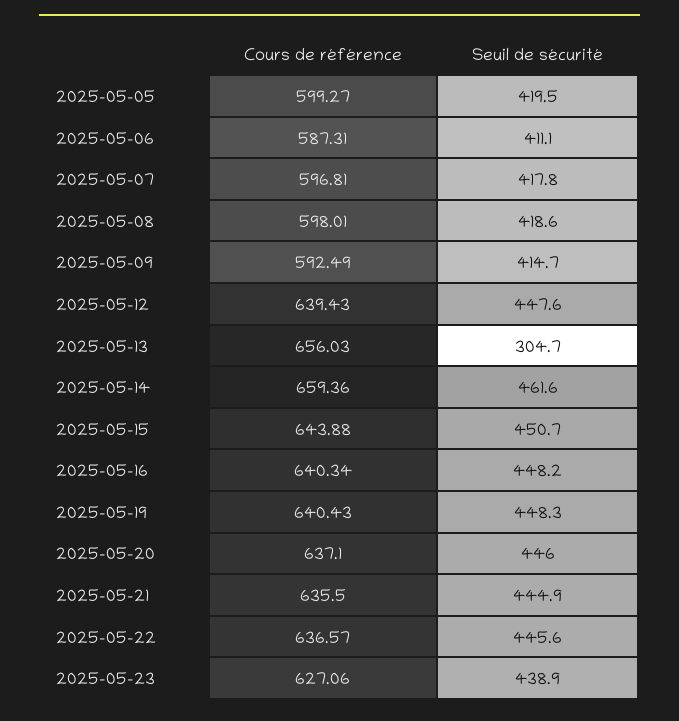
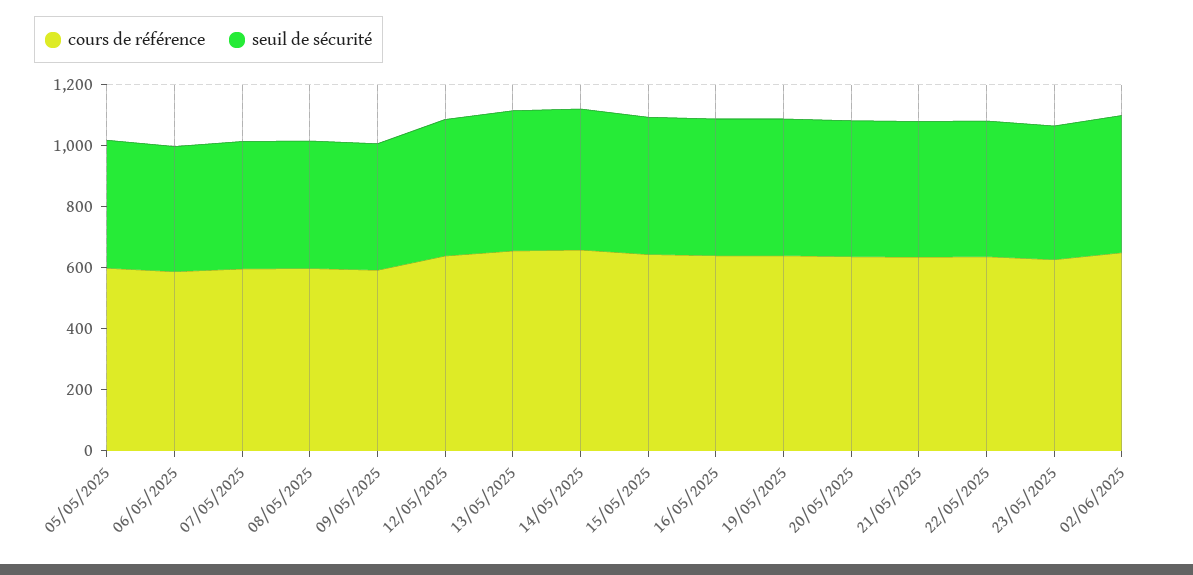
Seuil de sécurité, 2025-05-13: 304.7 -> 450
Cours de référence, 02/06/2025: none -> 650
Seuil de sécurité, 02/06/2025: none -> 450

